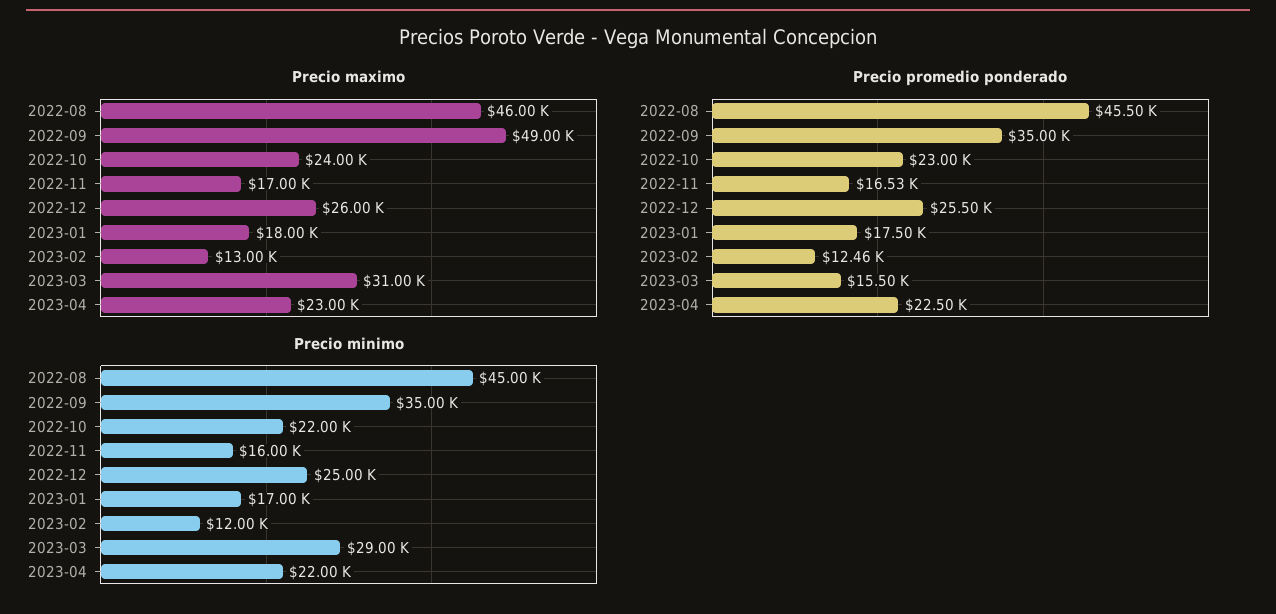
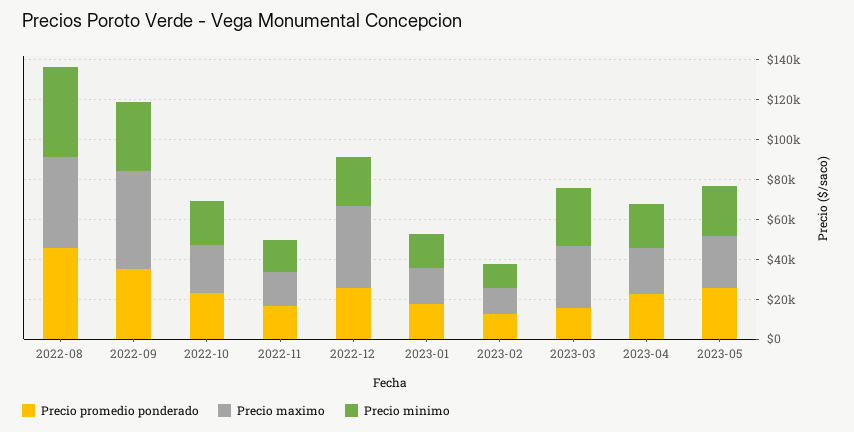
Precio maximo, 2022-12: 26000 -> 40000
Precio promedio ponderado, 2023-05: none -> 25000
Precio maximo, 2023-05: none -> 25000
Precio minimo, 2023-05: none -> 25000

